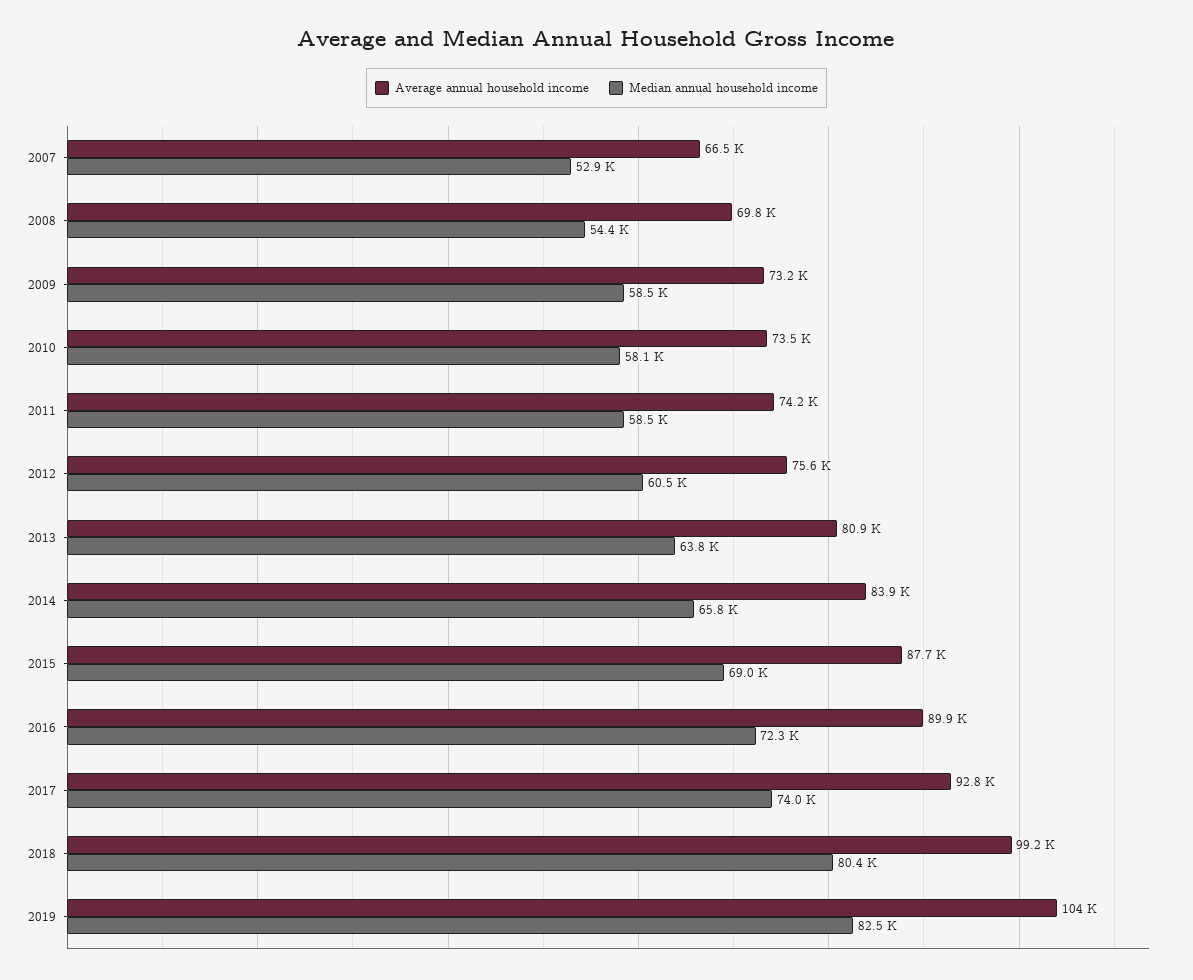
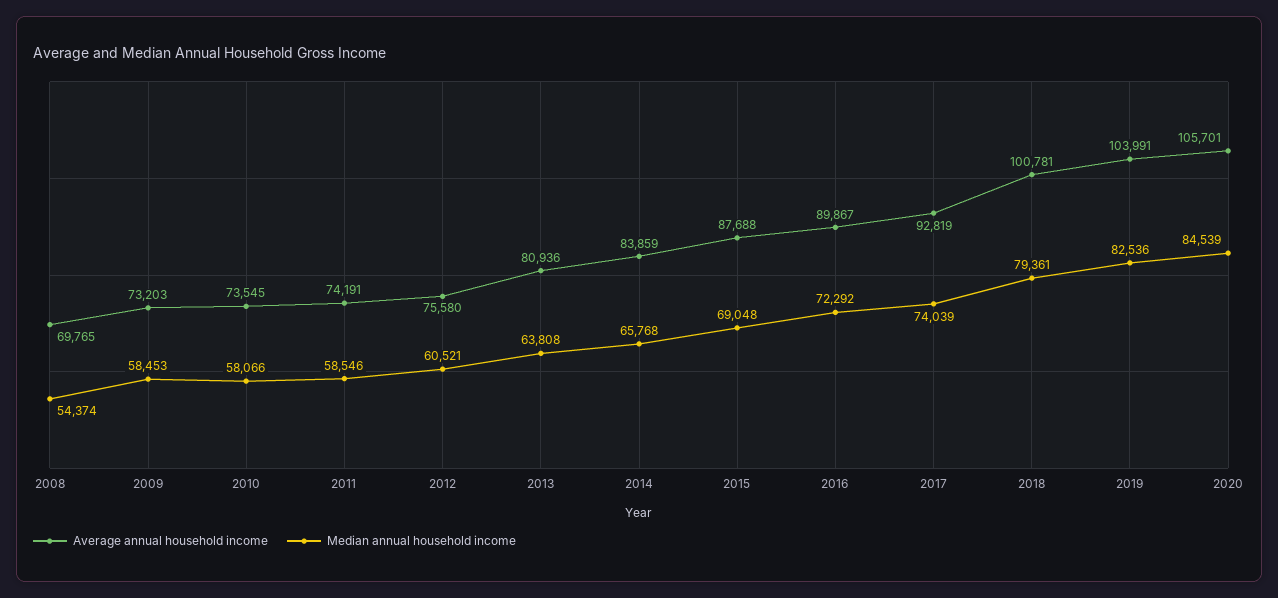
Average annual household income, 2007: 66500 -> none
Median annual household income, 2007: 52900 -> none
Average annual household income, 2018: 99200 -> 100781
Median annual household income, 2018: 80400 -> 79361
Average annual household income, 2020: none -> 105701
Median annual household income, 2020: none -> 84539

